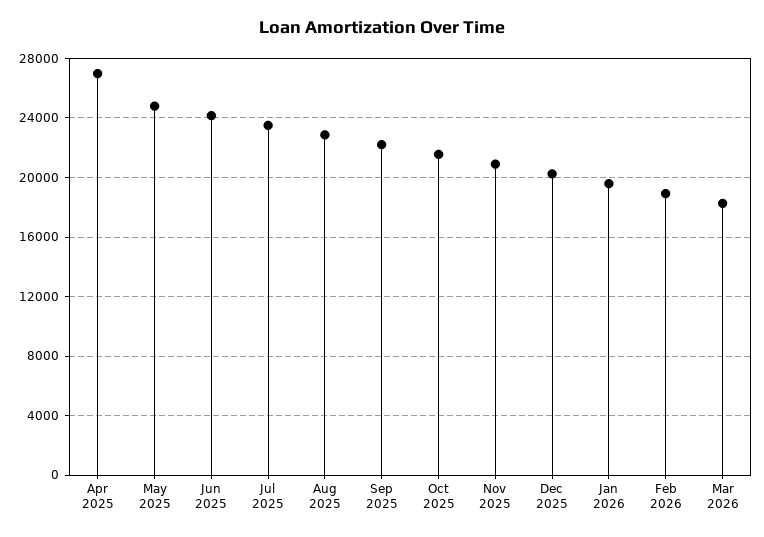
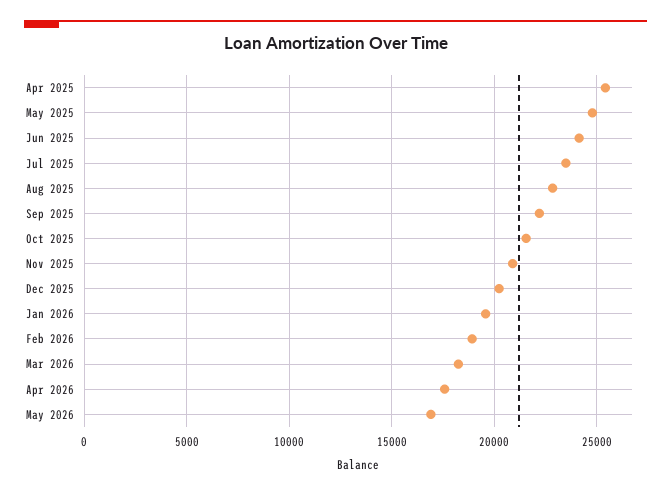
Apr 2025: 27000 -> 25500
Apr 2026: none -> 17500
May 2026: none -> 17000

